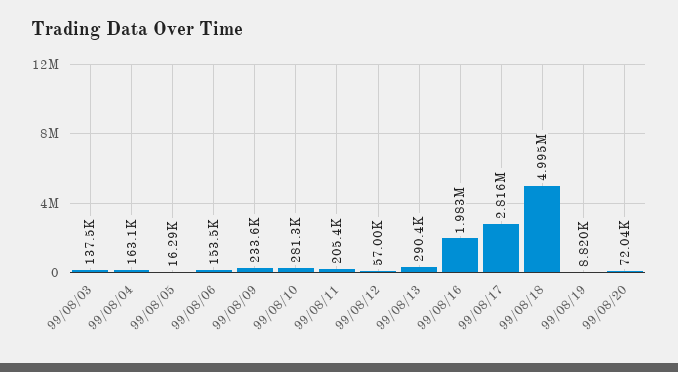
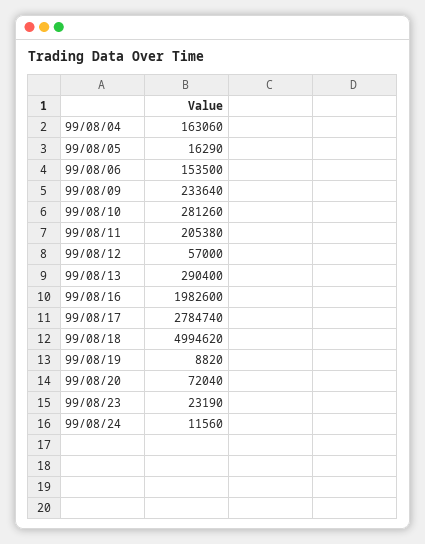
99/08/03: 137500 -> none
99/08/17: 2816000 -> 2784740
99/08/23: none -> 23190
99/08/24: none -> 11560

